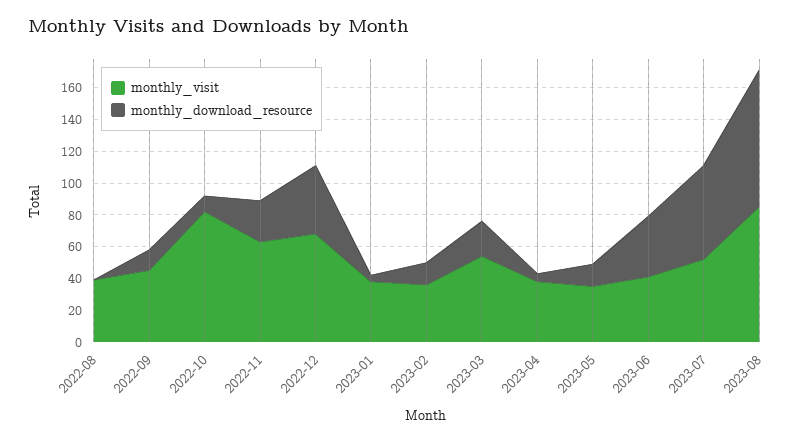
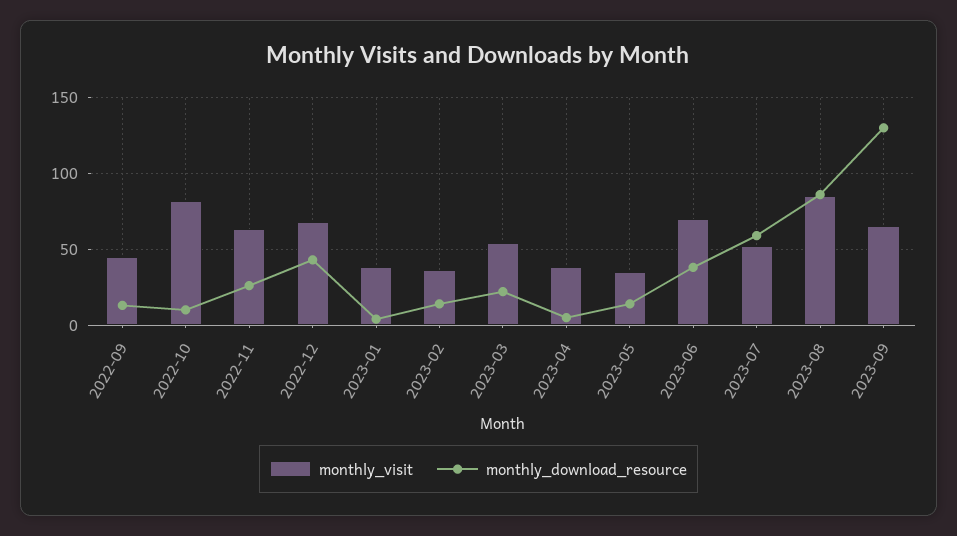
monthly_visit, 2022-08: 40 -> none
monthly_download_resource, 2022-08: 0 -> none
monthly_visit, 2023-06: 40 -> 70
monthly_visit, 2023-09: none -> 65
monthly_download_resource, 2023-09: none -> 130

